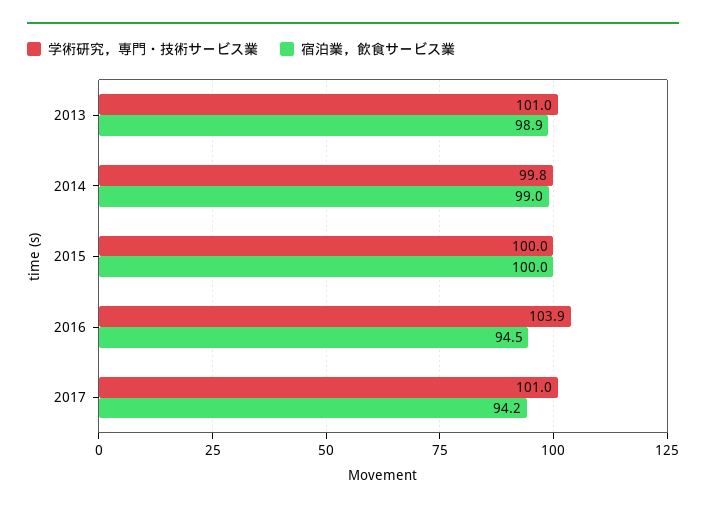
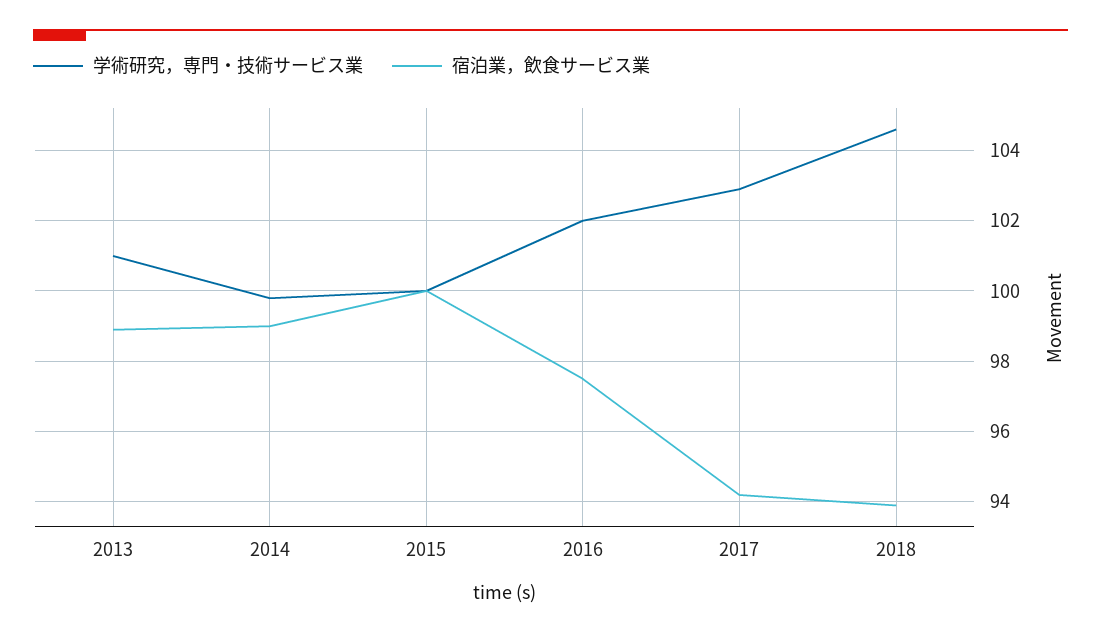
学術研究，専門・技術サービス業, 2016: 103.9 -> 102
宿泊業，飲食サービス業, 2016: 94.5 -> 97.5
学術研究，専門・技術サービス業, 2017: 101 -> 103
学術研究，専門・技術サービス業, 2018: none -> 104.5
宿泊業，飲食サービス業, 2018: none -> 94

